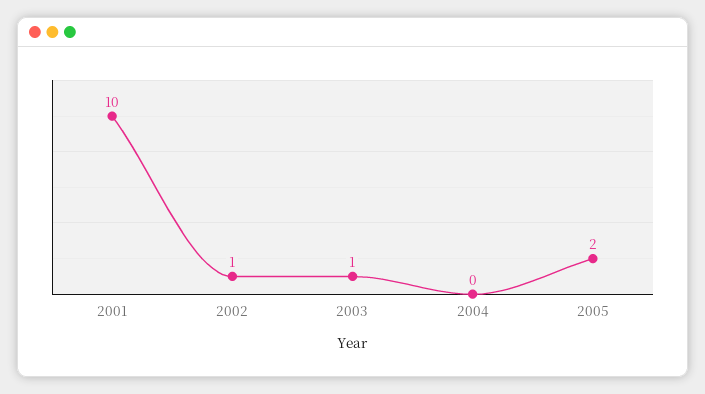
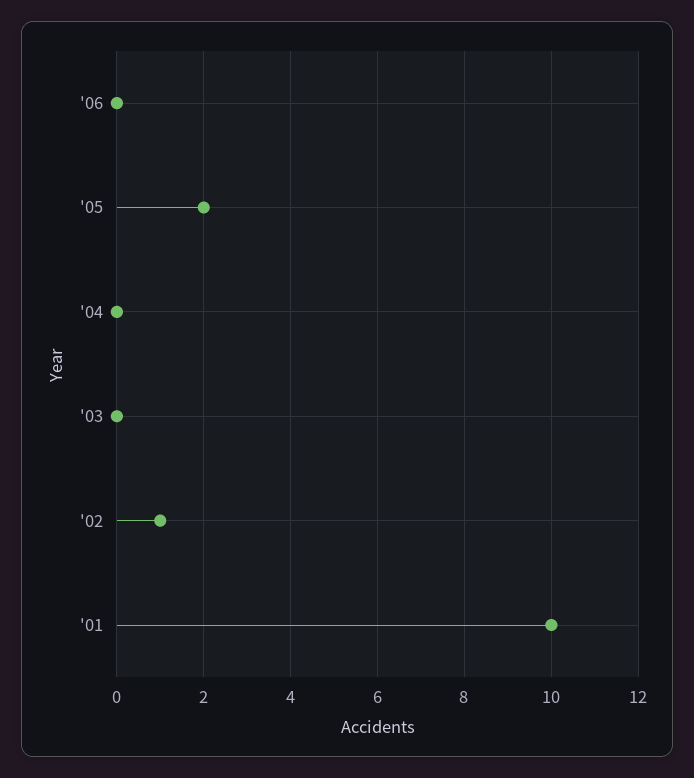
2003: 1 -> 0
'06: none -> 0

